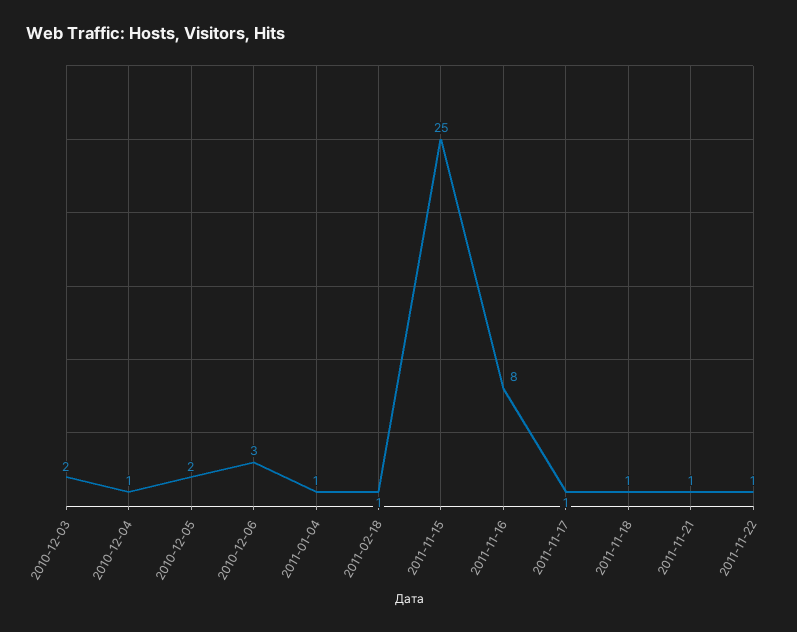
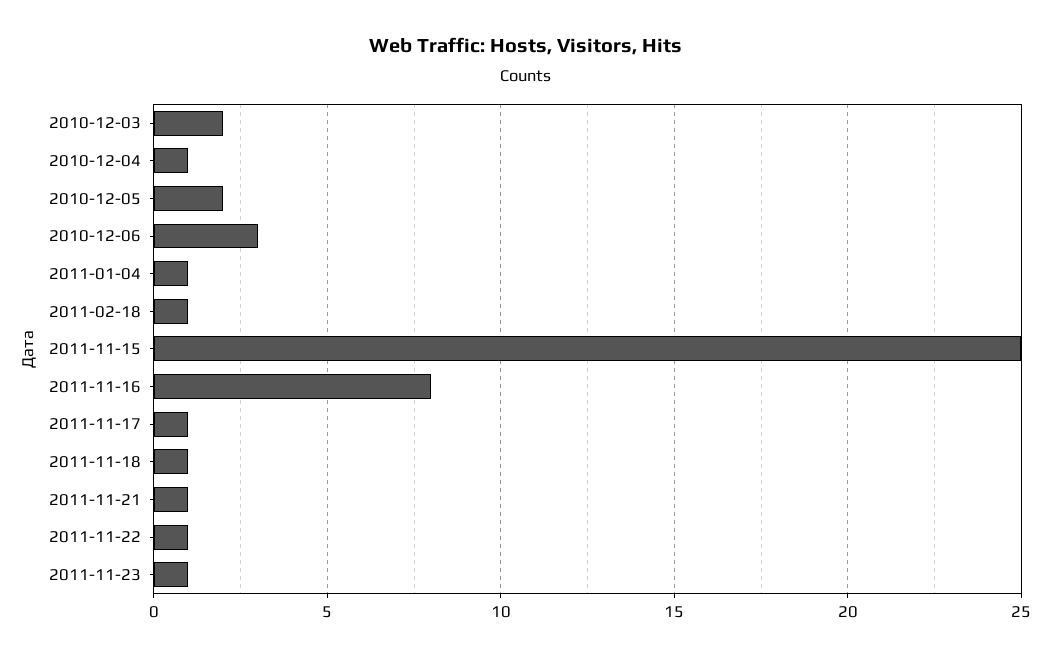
2011-11-23: none -> 1

